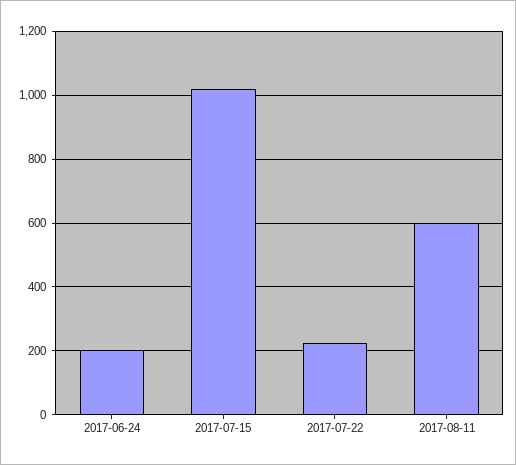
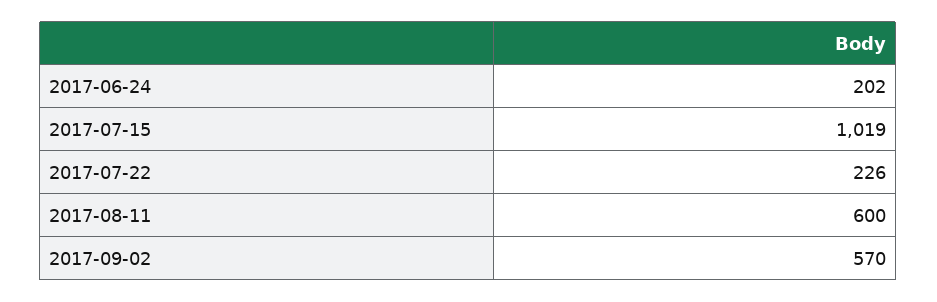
2017-09-02: none -> 570

